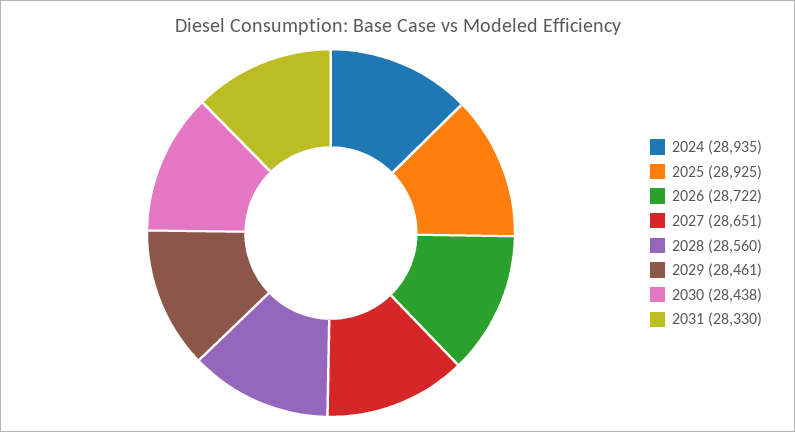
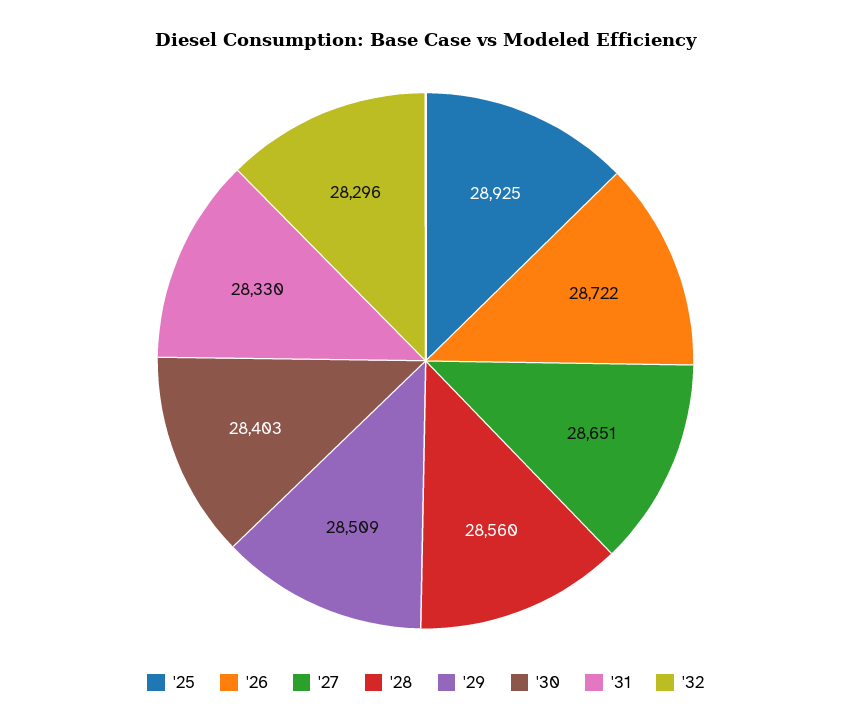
2024: 28935 -> none
2029: 28461 -> 28509
2030: 28438 -> 28403
'32: none -> 28296

